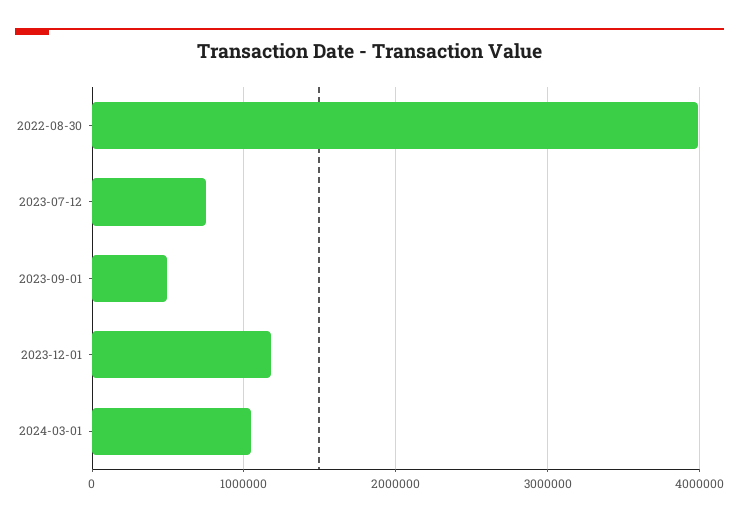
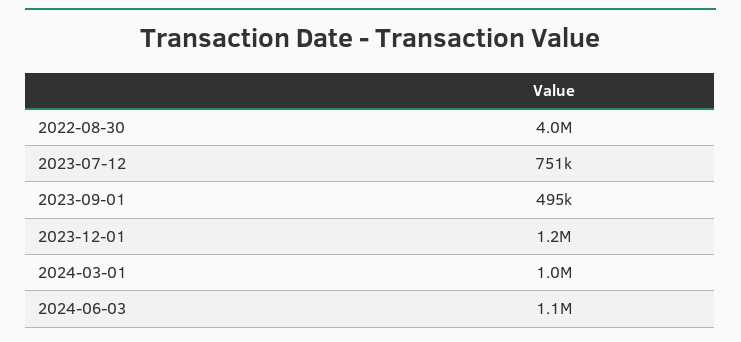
2024-06-03: none -> 1100000

